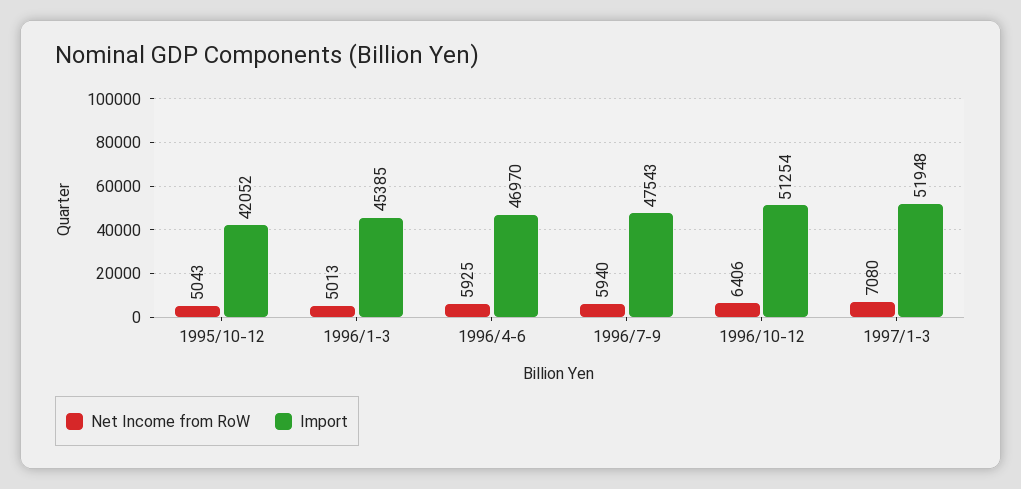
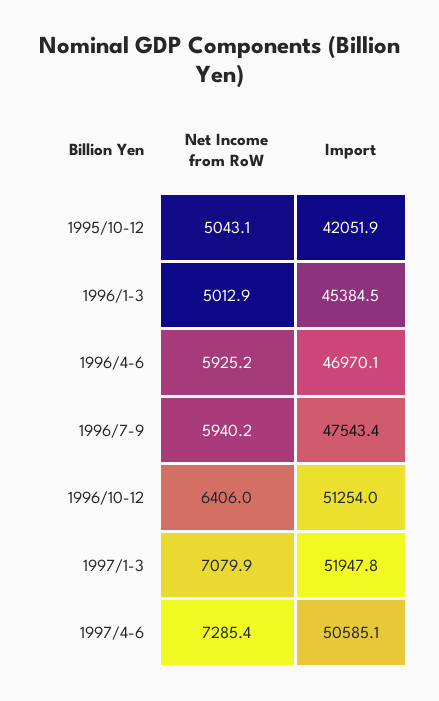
Net Income from RoW, 1997/4-6: none -> 7285.4
Import, 1997/4-6: none -> 50585.1

